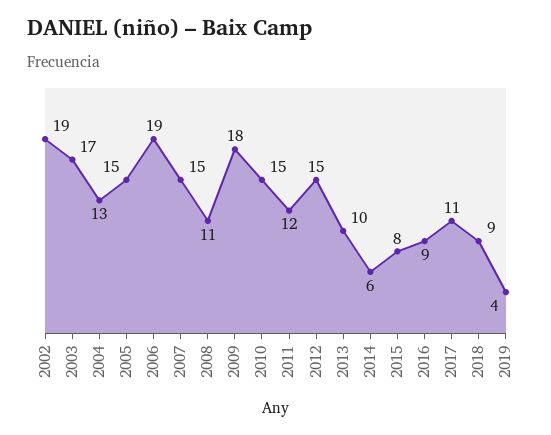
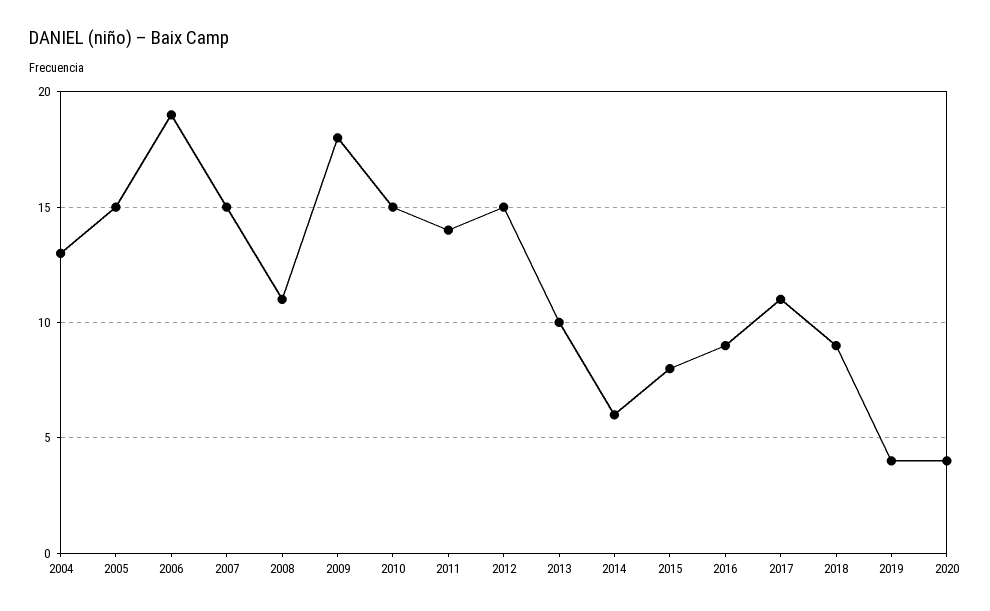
2002: 19 -> none
2003: 17 -> none
2011: 12 -> 14
2020: none -> 4

